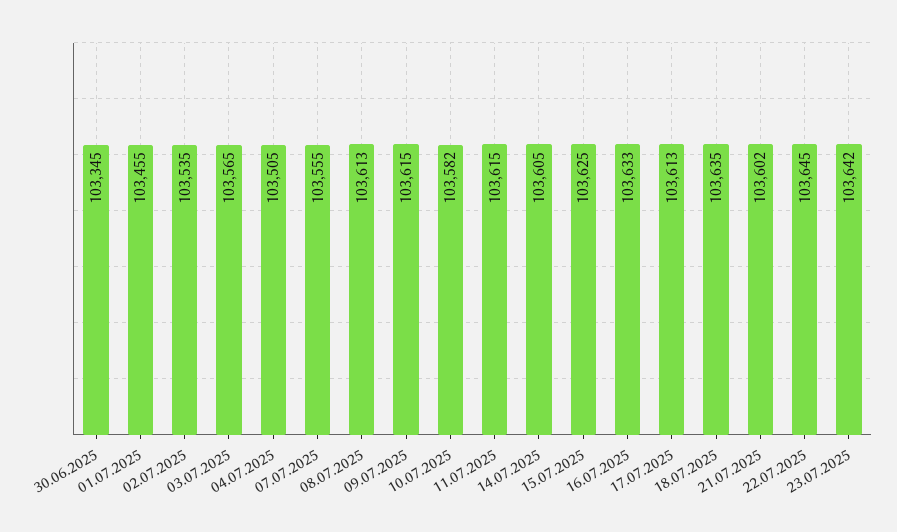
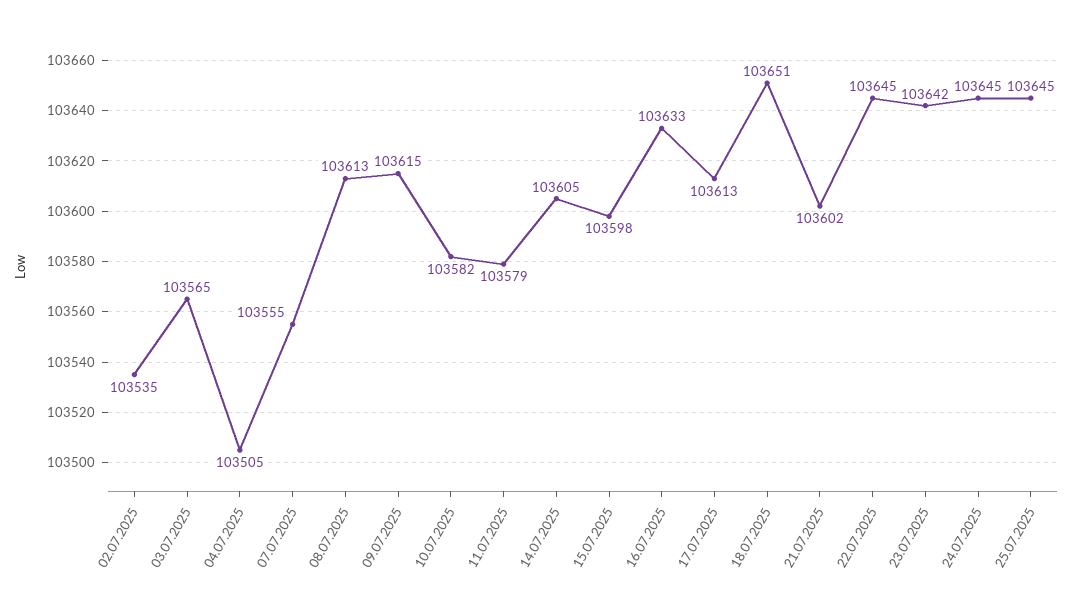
30.06.2025: 103345 -> none
01.07.2025: 103455 -> none
11.07.2025: 103615 -> 103579
15.07.2025: 103625 -> 103598
18.07.2025: 103635 -> 103651
24.07.2025: none -> 103645
25.07.2025: none -> 103645

